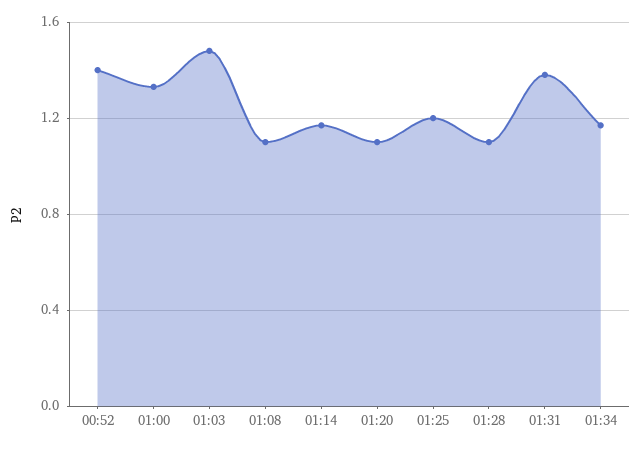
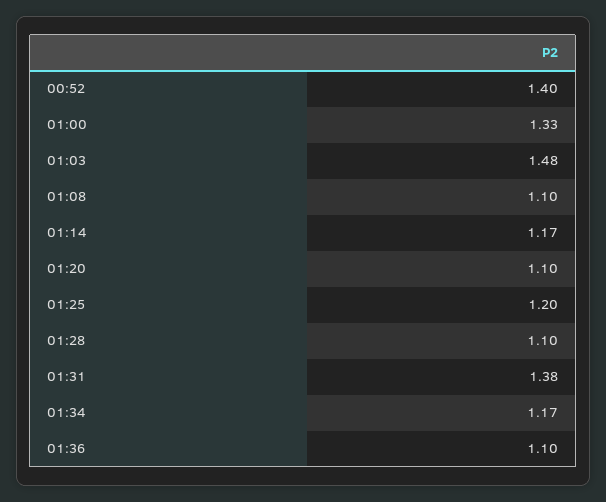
01:36: none -> 1.1

